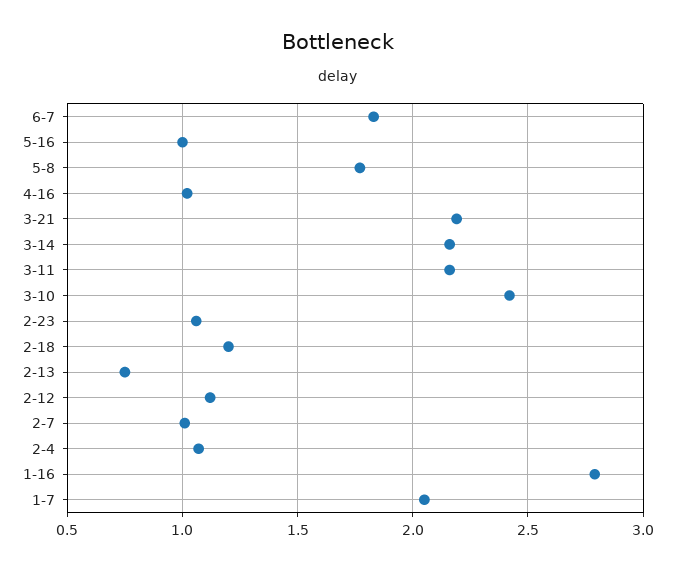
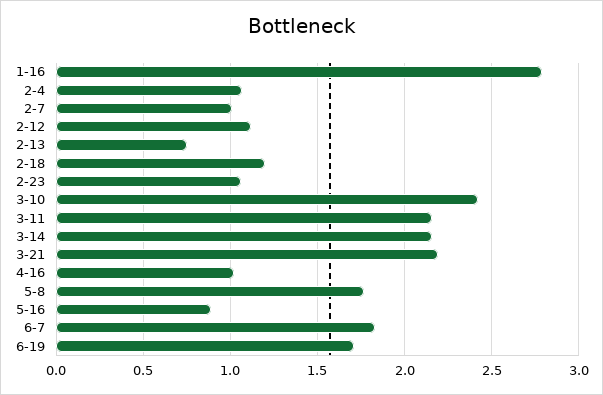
5-16: 1 -> 0.9
1-7: 2.05 -> none
6-19: none -> 1.7

